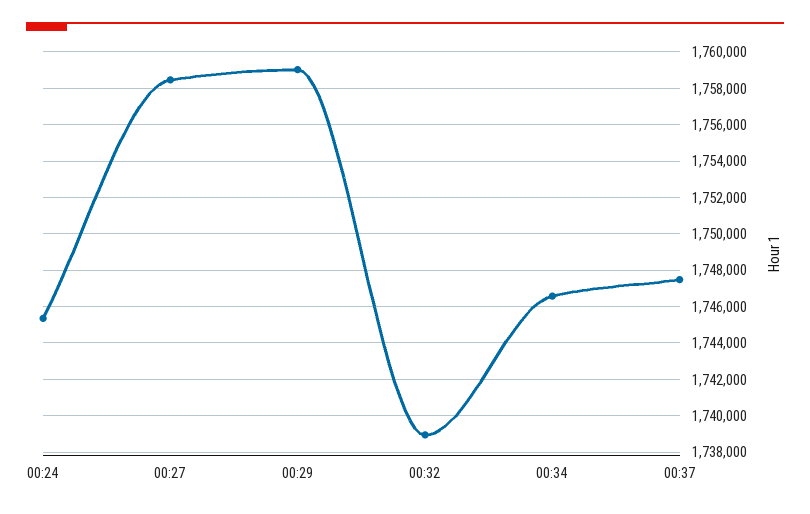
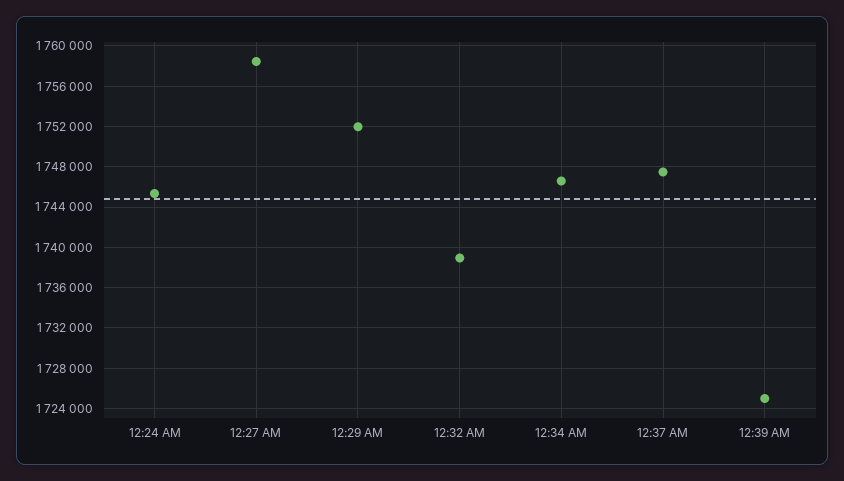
00:29: 1759000 -> 1752000
12:39 AM: none -> 1725000

